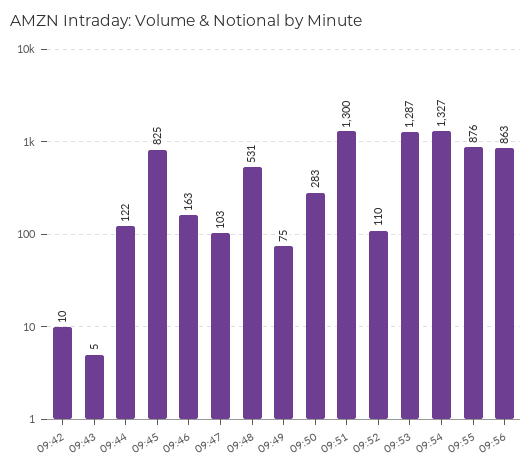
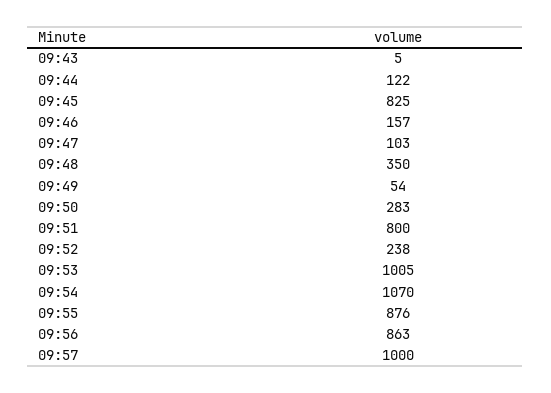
09:42: 10 -> none
09:46: 163 -> 157
09:48: 531 -> 350
09:49: 75 -> 54
09:51: 1300 -> 800
09:52: 110 -> 238
09:53: 1287 -> 1005
09:54: 1327 -> 1070
09:57: none -> 1000

